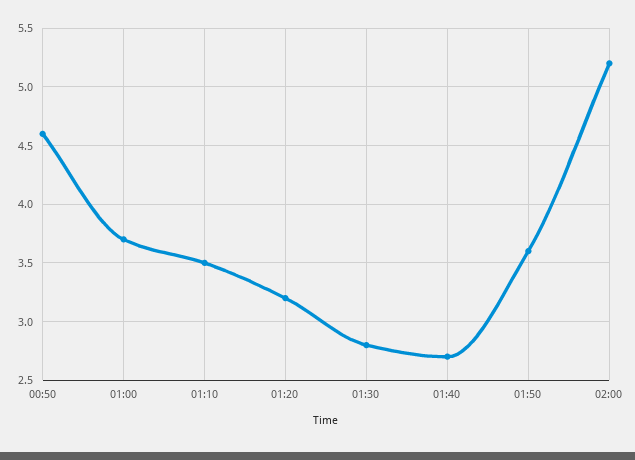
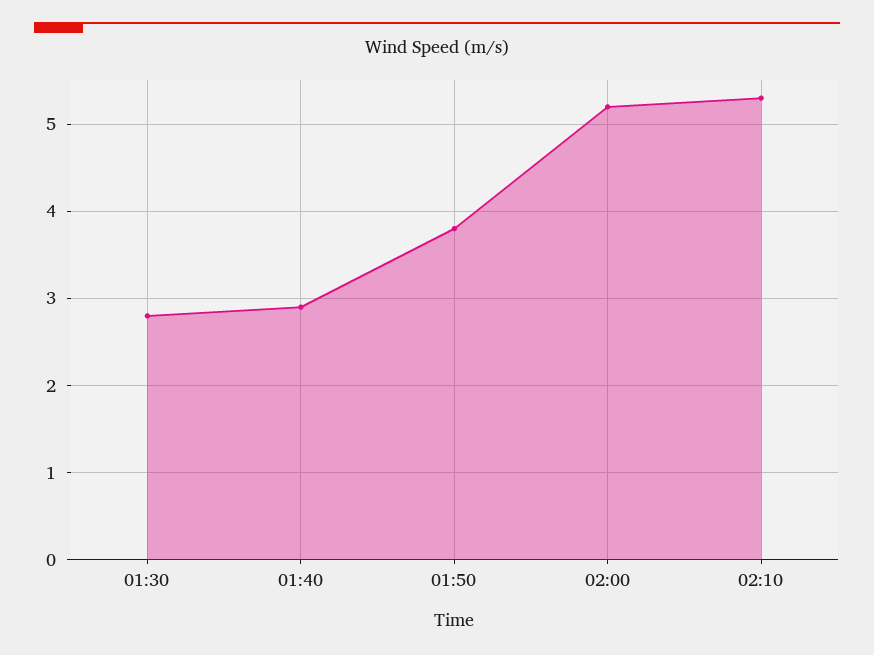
00:50: 4.6 -> none
01:00: 3.7 -> none
01:10: 3.5 -> none
01:20: 3.2 -> none
01:40: 2.7 -> 2.9
01:50: 3.6 -> 3.8
02:10: none -> 5.3

